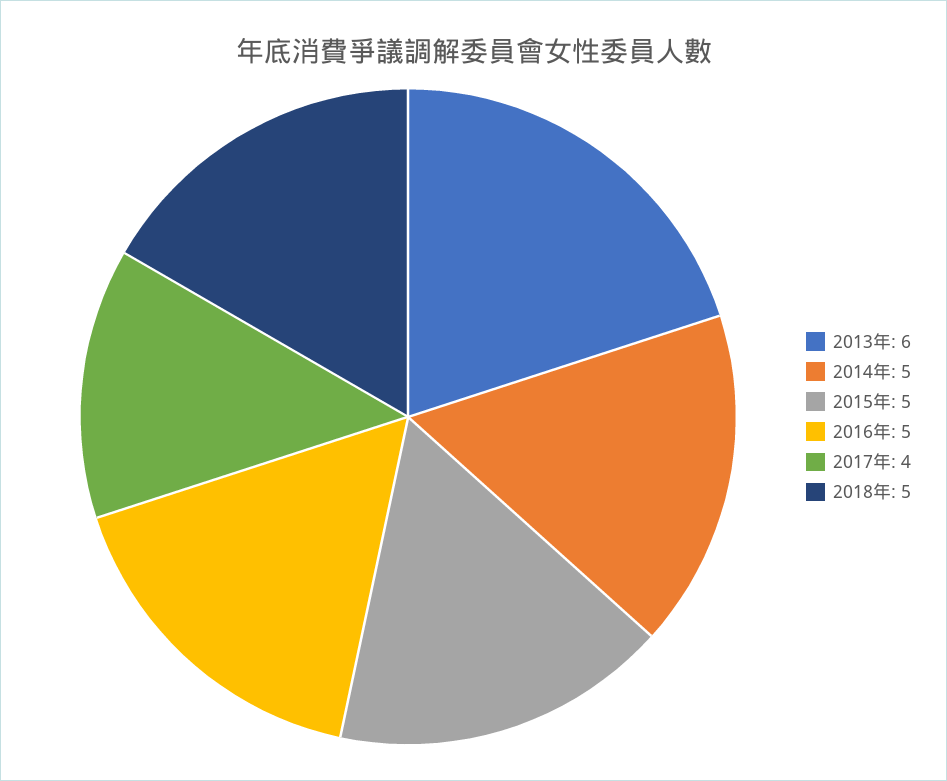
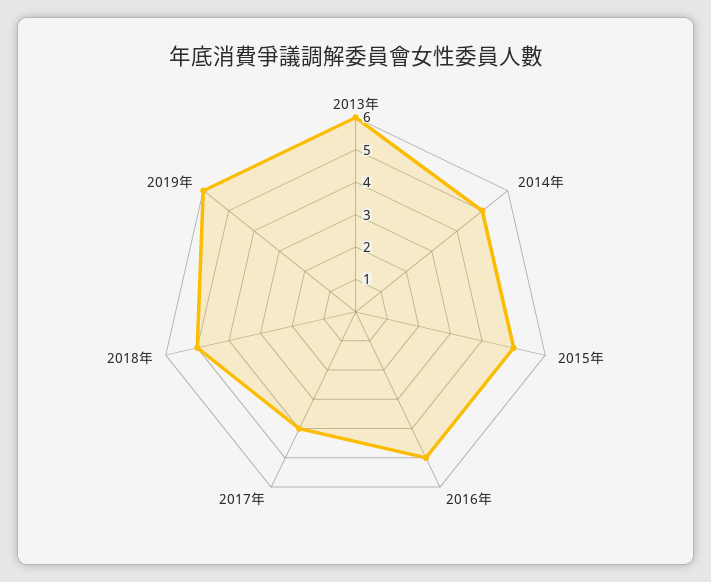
2019年: none -> 6

